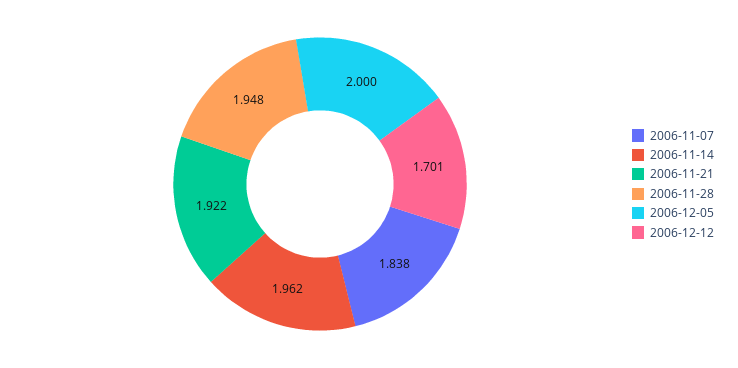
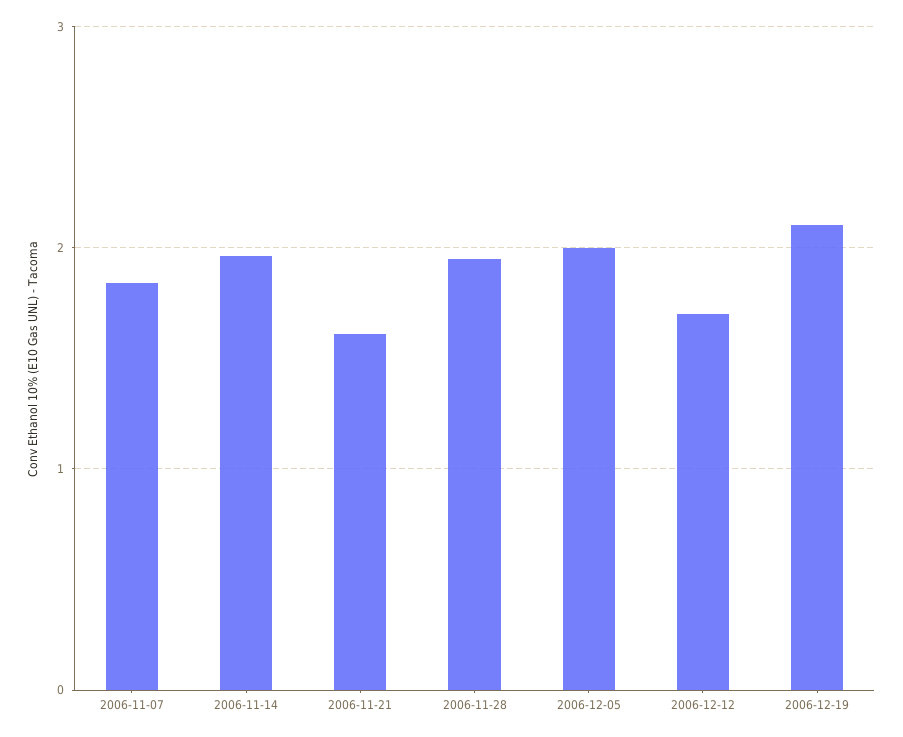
2006-11-21: 1.922 -> 1.6
2006-12-19: none -> 2.1

